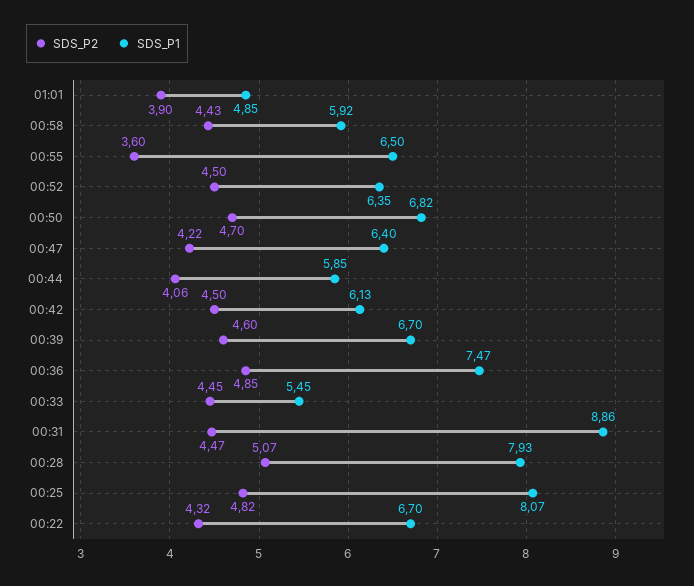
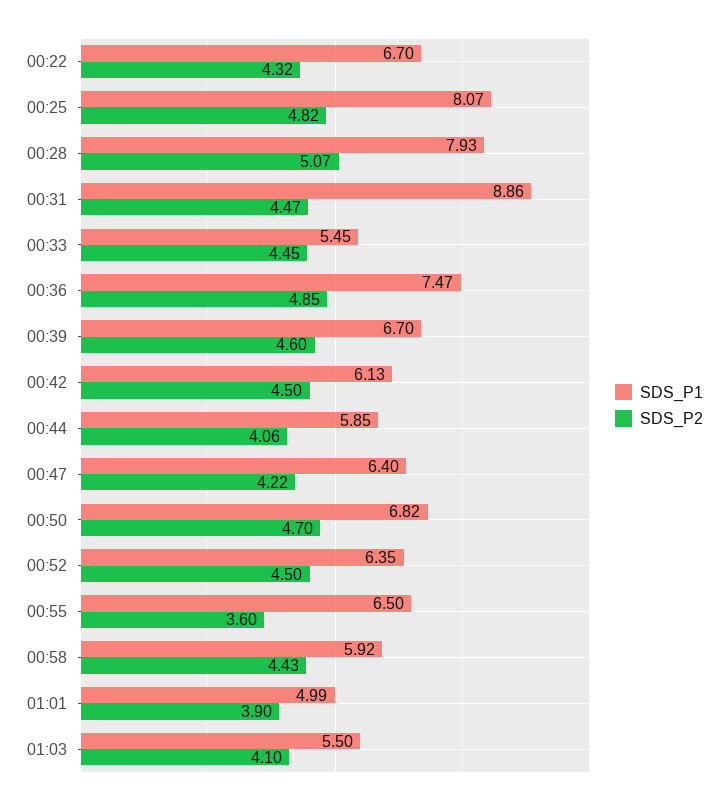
SDS_P1, 01:01: 4.85 -> 4.99
SDS_P1, 01:03: none -> 5.5
SDS_P2, 01:03: none -> 4.1

